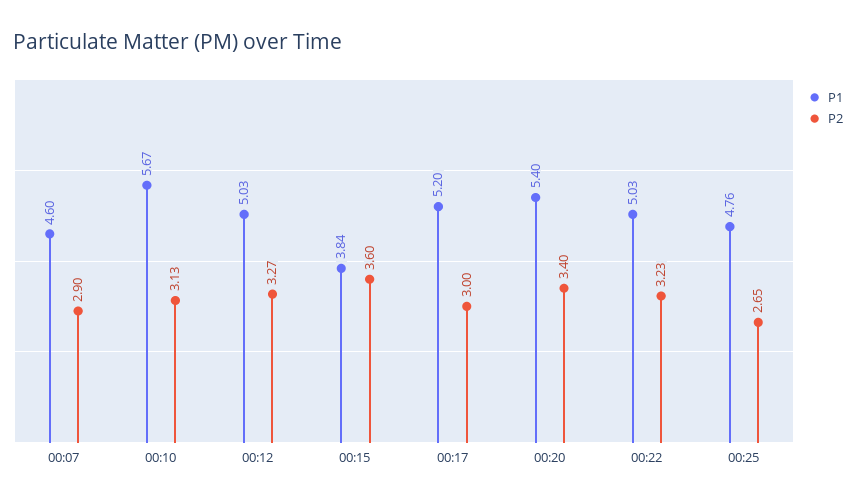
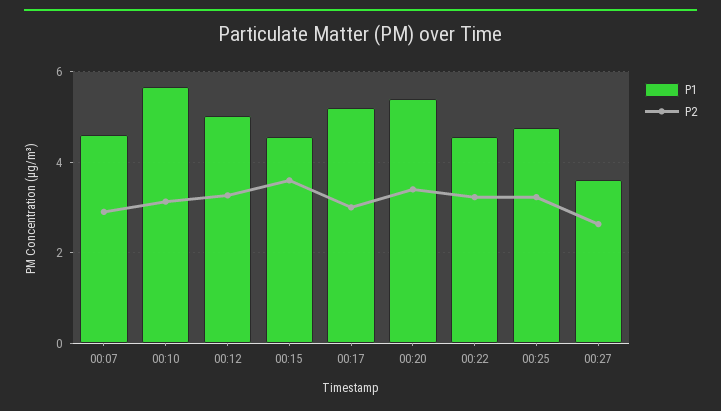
P1, 00:15: 3.84 -> 4.6
P1, 00:22: 5.03 -> 4.6
P2, 00:25: 2.65 -> 3.2
P1, 00:27: none -> 3.6
P2, 00:27: none -> 2.6

